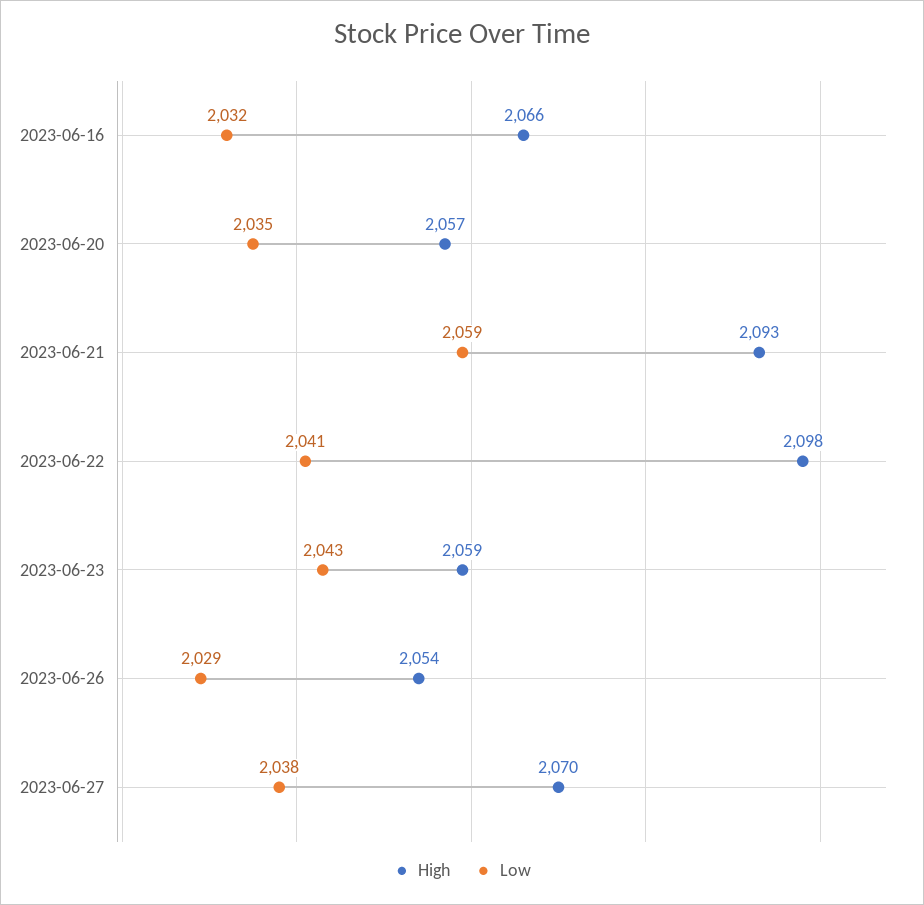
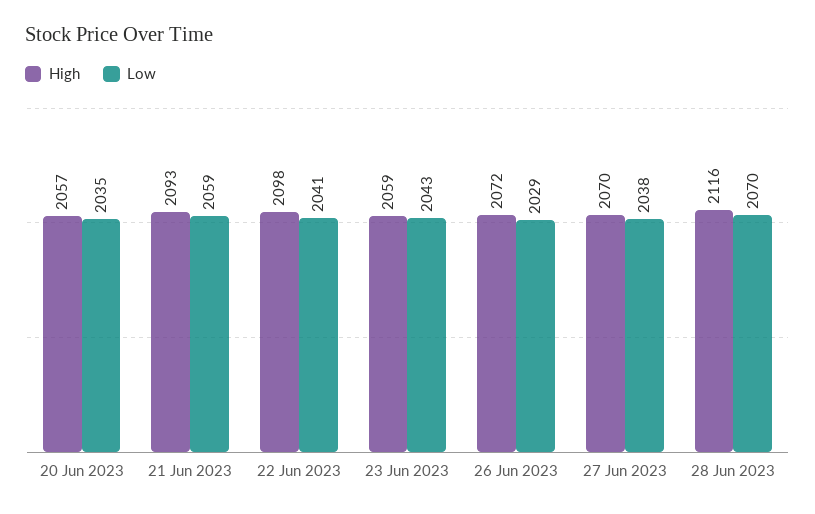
High, 2023-06-16: 2066 -> none
Low, 2023-06-16: 2032 -> none
High, 2023-06-26: 2054 -> 2072
High, 28 Jun 2023: none -> 2116
Low, 28 Jun 2023: none -> 2070

